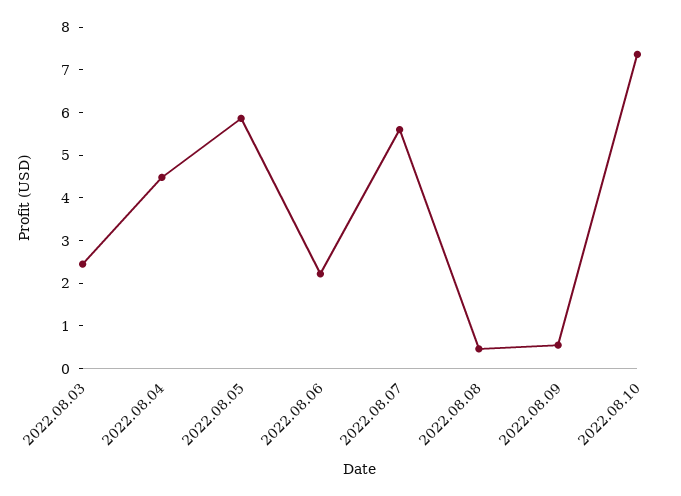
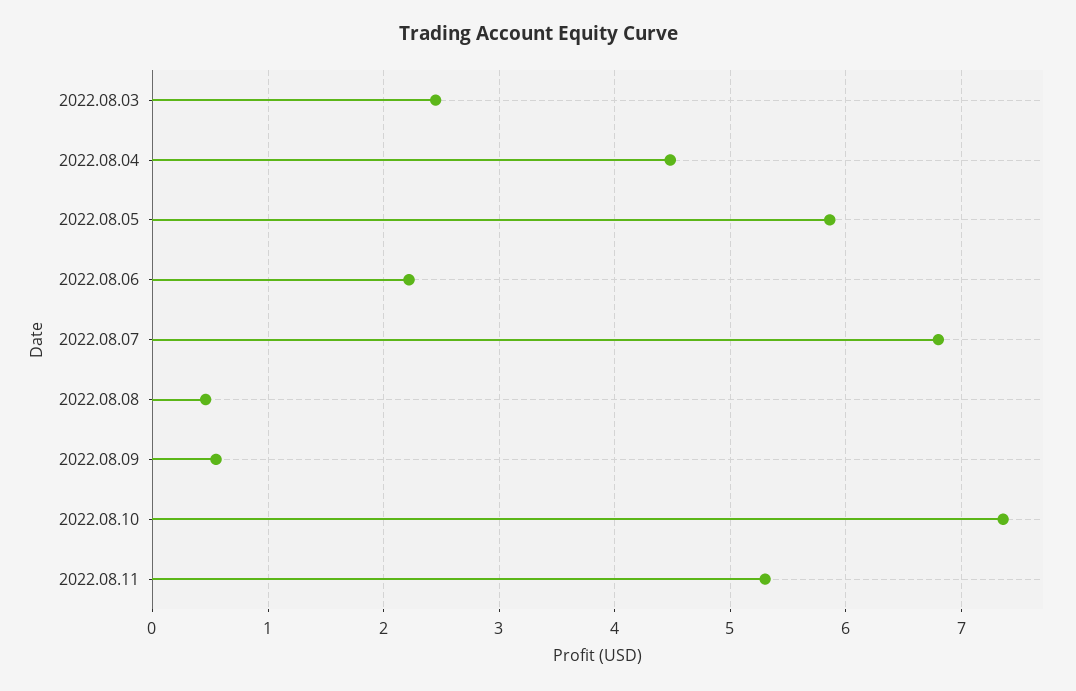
2022.08.07: 5.6 -> 6.8
2022.08.11: none -> 5.3

